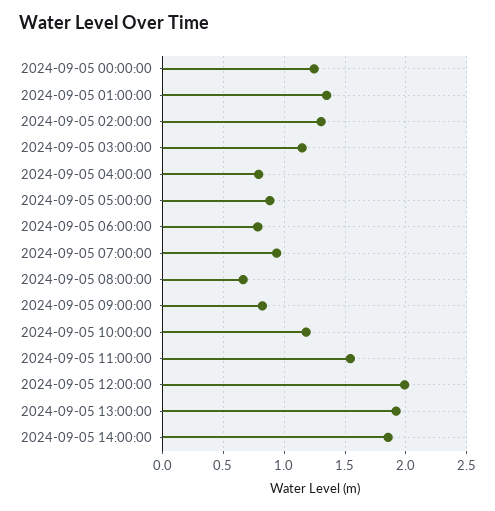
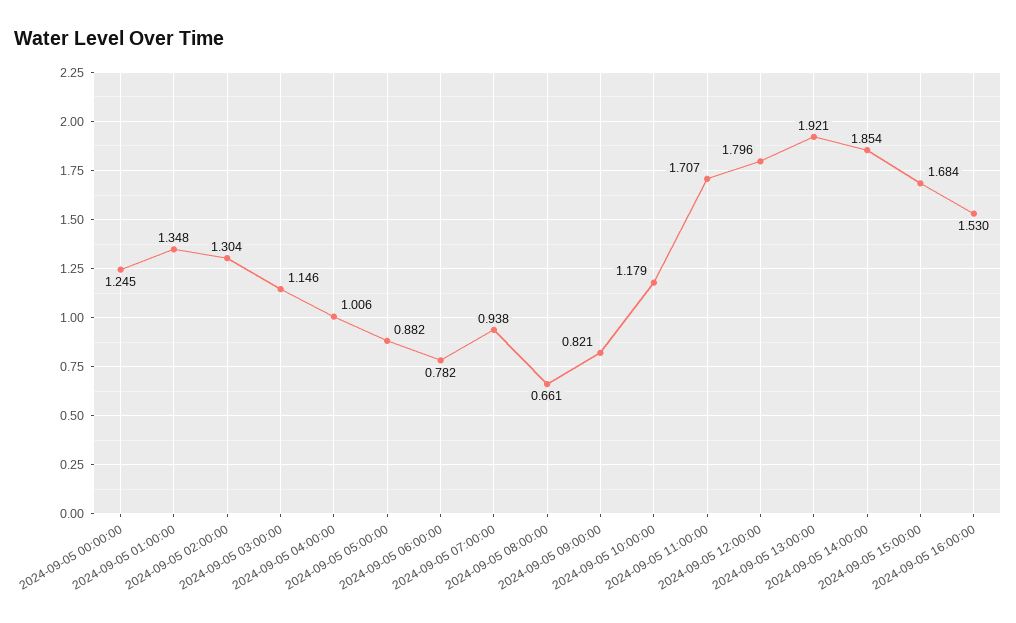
2024-09-05 04:00:00: 0.8 -> 1.006
2024-09-05 11:00:00: 1.55 -> 1.707
2024-09-05 12:00:00: 2 -> 1.796
2024-09-05 15:00:00: none -> 1.684
2024-09-05 16:00:00: none -> 1.53

